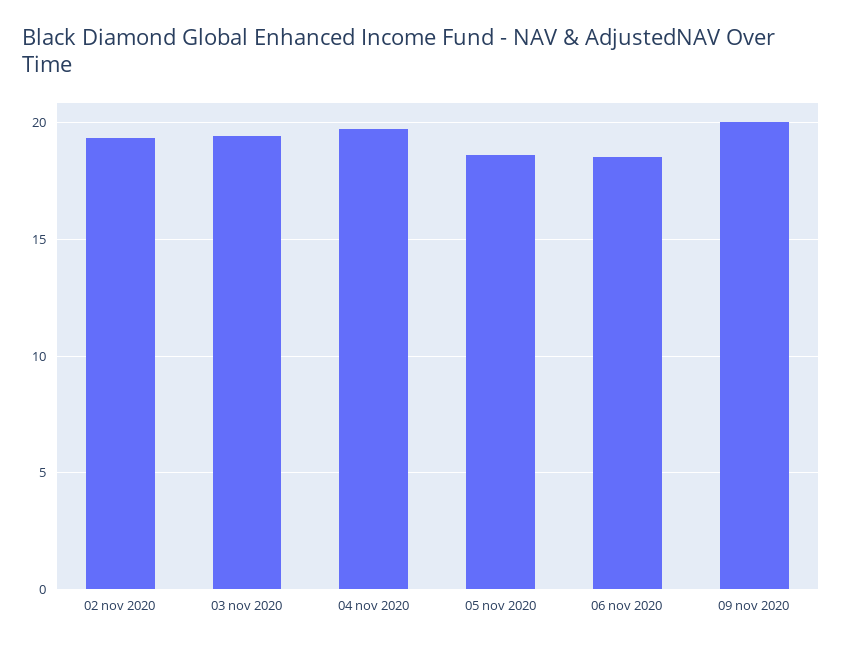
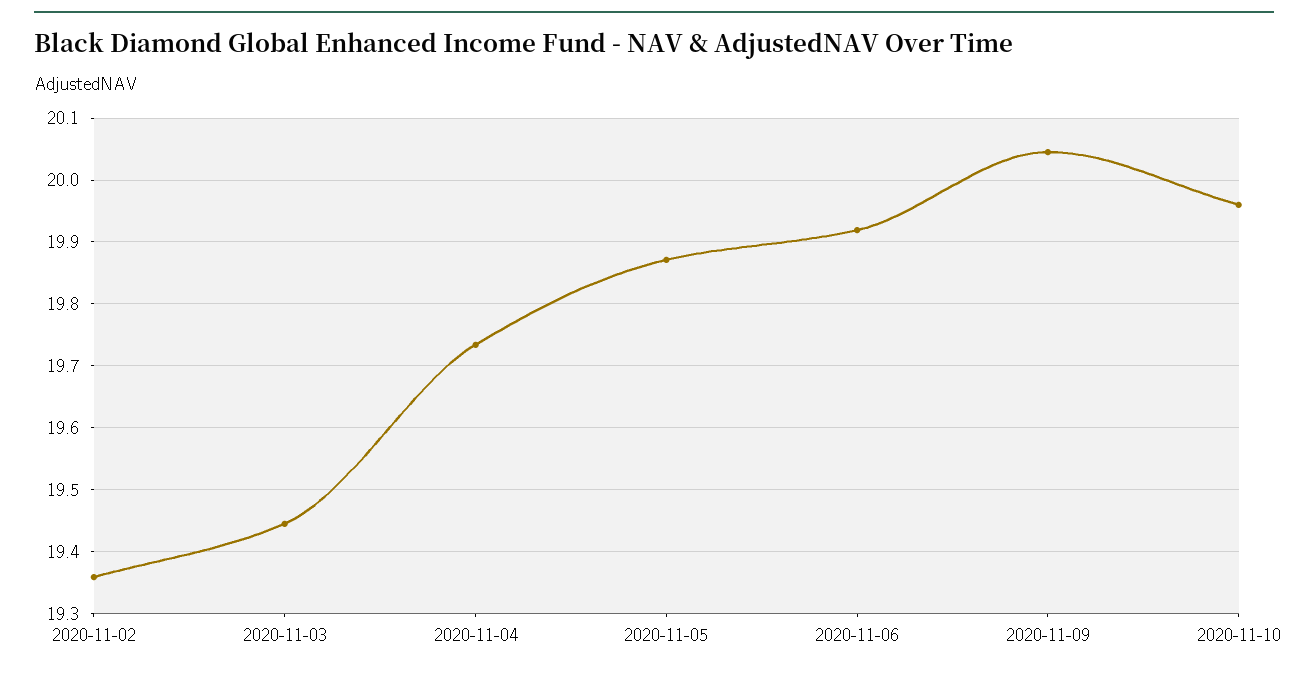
05 nov 2020: 18.5 -> 19.87
06 nov 2020: 18.5 -> 19.92
2020-11-10: none -> 19.96

